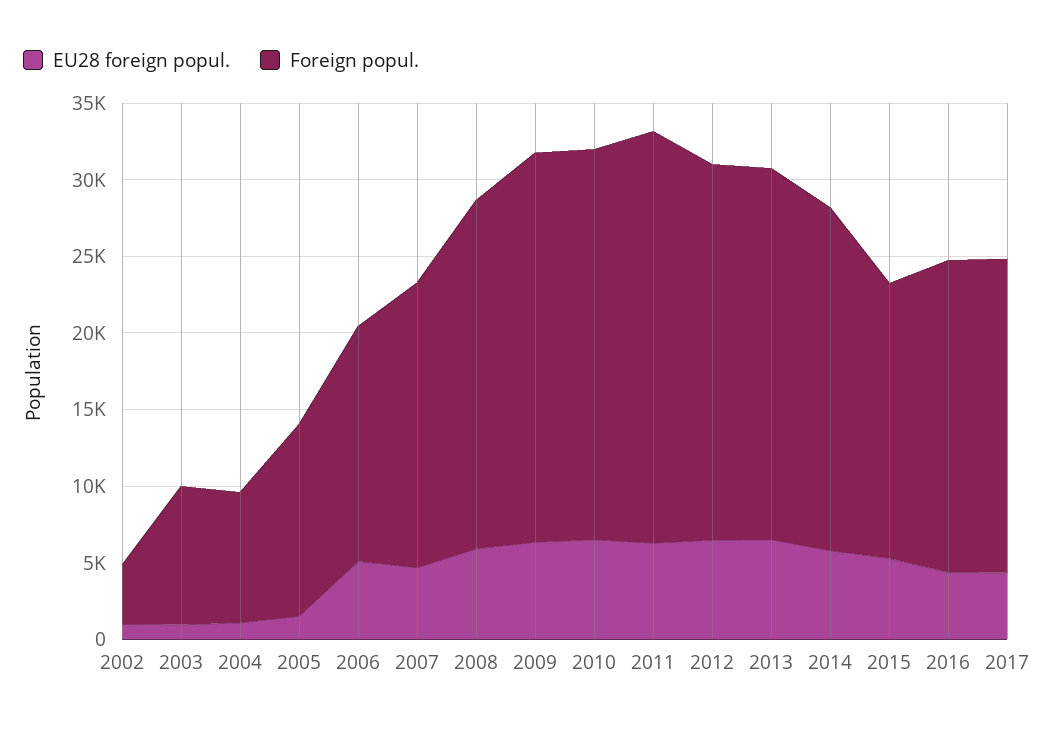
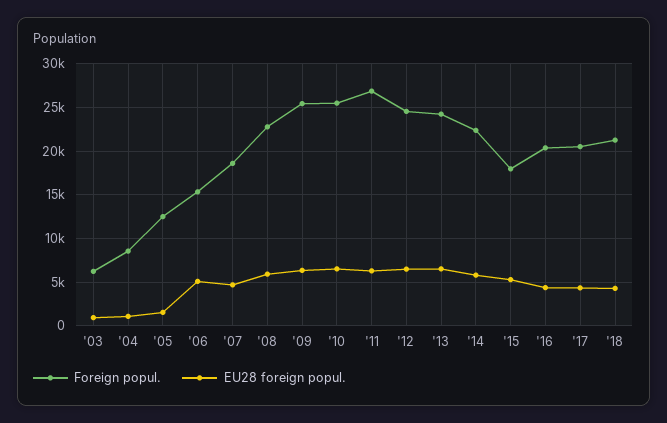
EU28 foreign popul., 2002: 1000 -> none
Foreign popul., 2002: 4000 -> none
Foreign popul., 2003: 9000 -> 6000
Foreign popul., '18: none -> 21000
EU28 foreign popul., '18: none -> 4000

